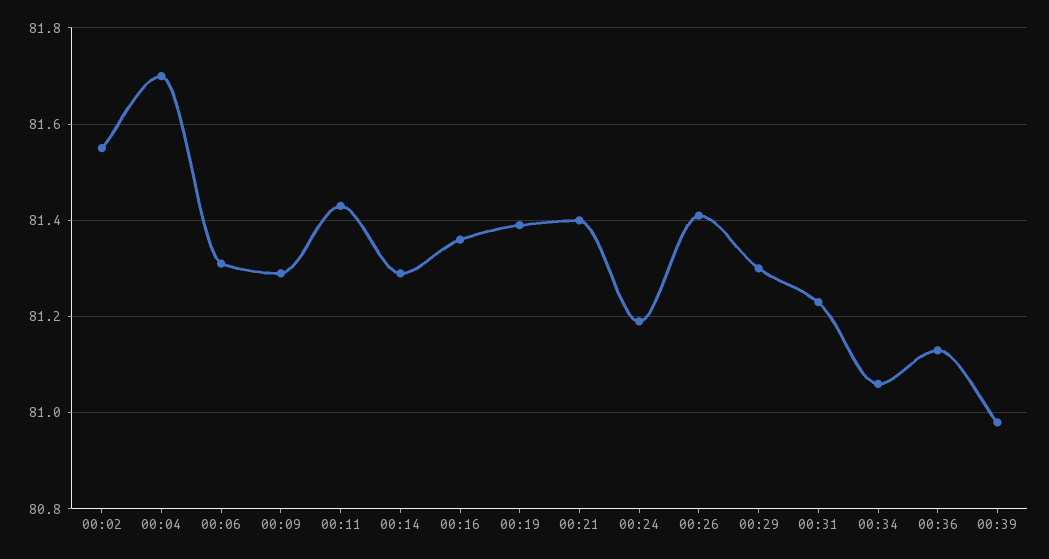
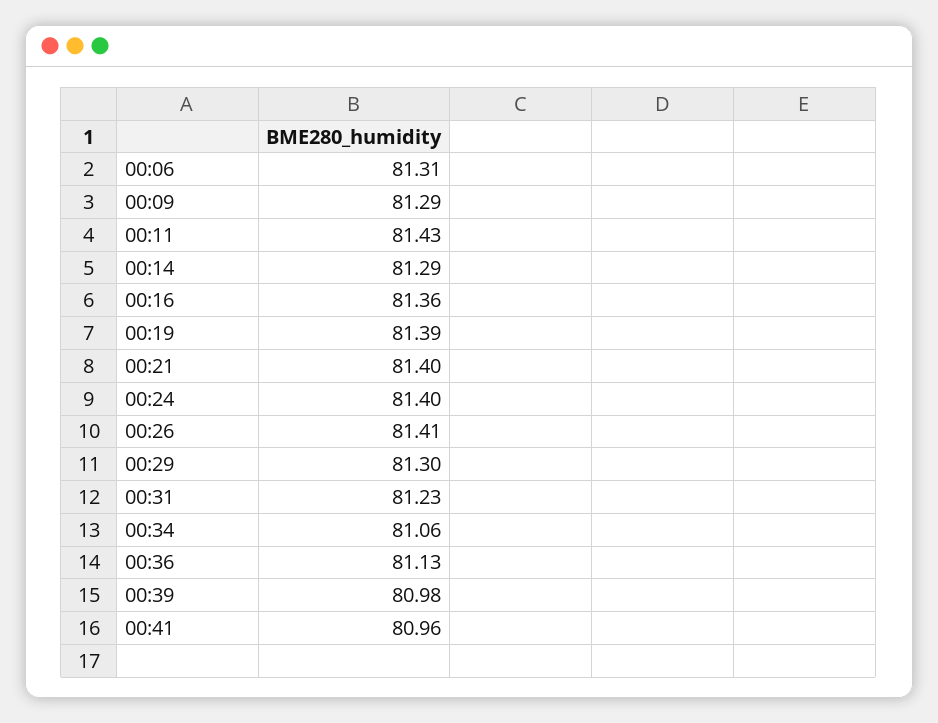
00:02: 81.55 -> none
00:04: 81.7 -> none
00:24: 81.2 -> 81.4
00:41: none -> 80.96

